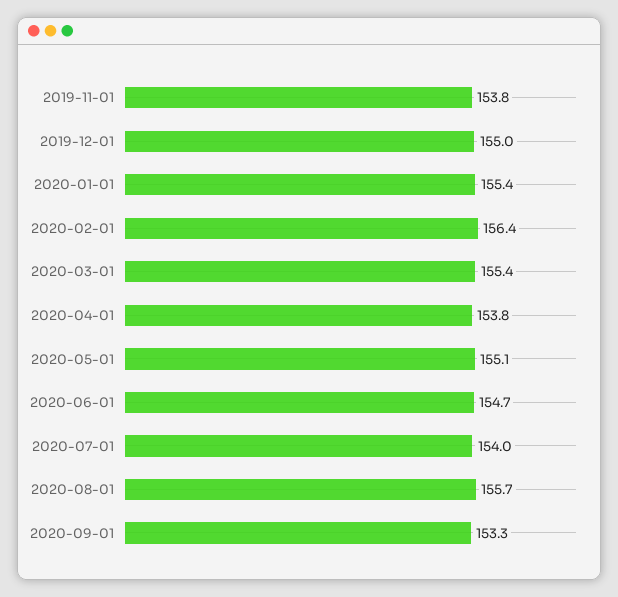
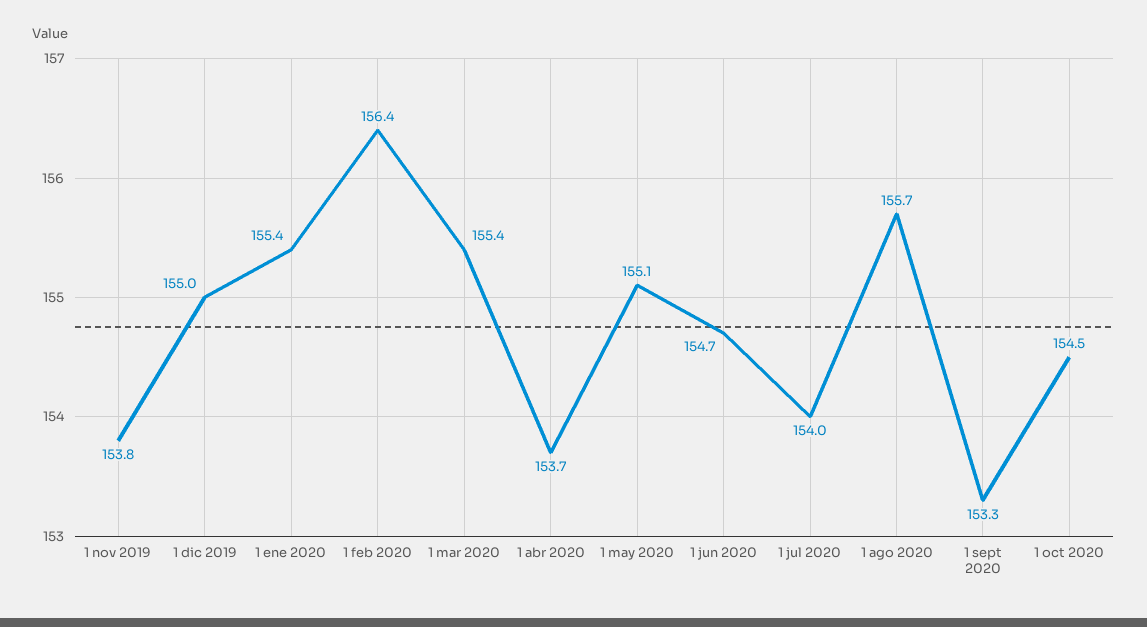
2020-04-01: 153.8 -> 153.7
1 oct 2020: none -> 154.5

